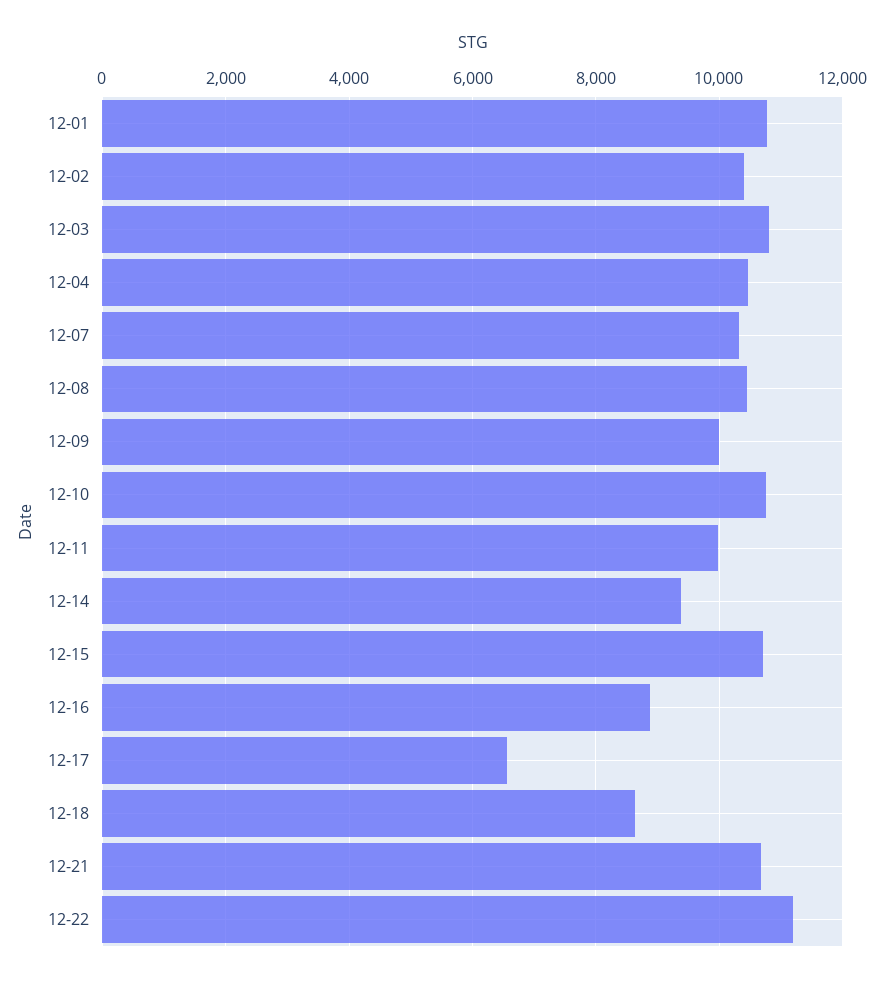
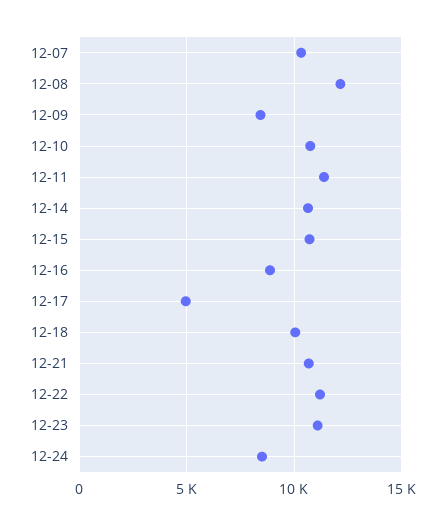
12-01: 10800 -> none
12-02: 10400 -> none
12-03: 10800 -> none
12-04: 10400 -> none
12-08: 10400 -> 12000
12-09: 10000 -> 8500
12-11: 10000 -> 11500
12-14: 9400 -> 10500
12-17: 6600 -> 5000
12-18: 8600 -> 10000
12-23: none -> 11000
12-24: none -> 8500

